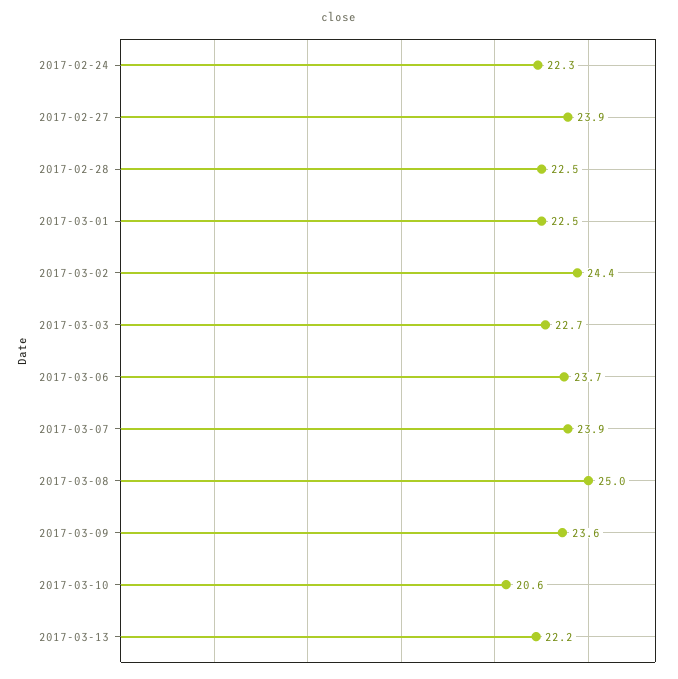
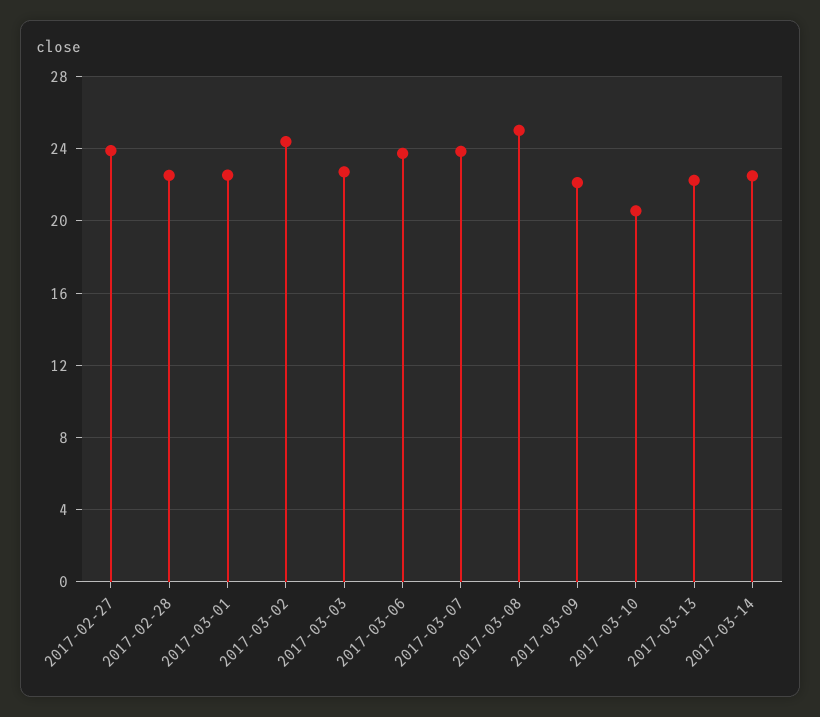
2017-02-24: 22.3 -> none
2017-03-09: 23.6 -> 22
2017-03-14: none -> 22.5

